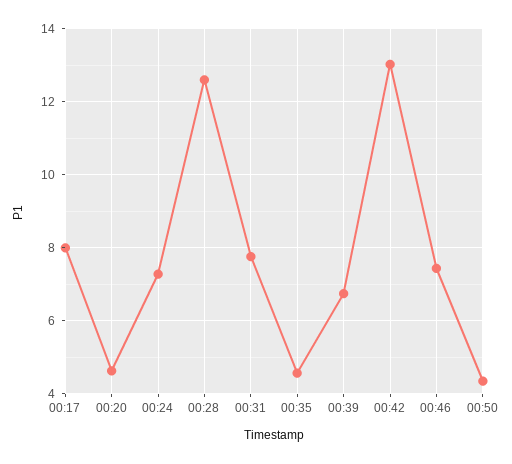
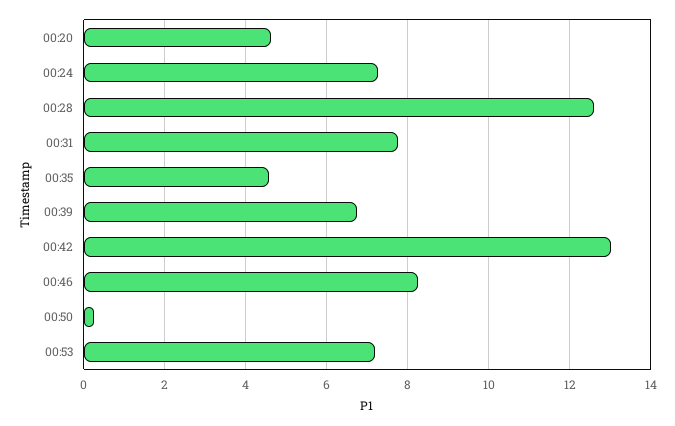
00:17: 8 -> none
00:46: 7.4 -> 8.2
00:50: 4.4 -> 0.2
00:53: none -> 7.2

